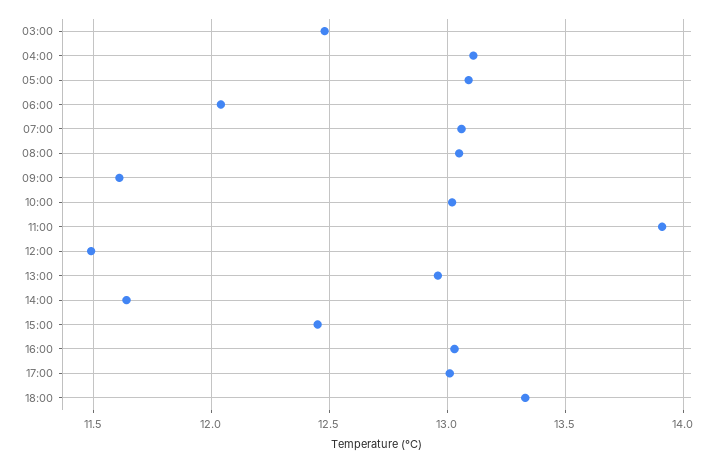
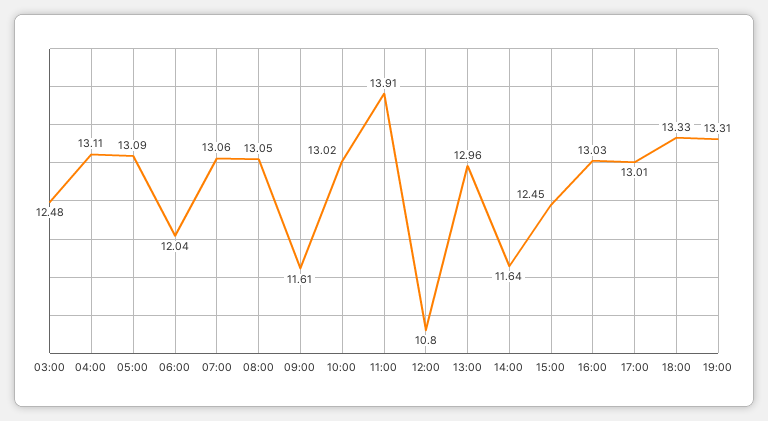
12:00: 11.5 -> 10.8
19:00: none -> 13.31

